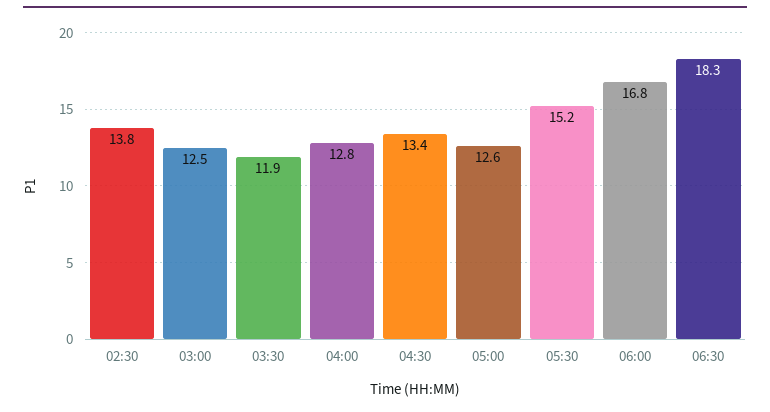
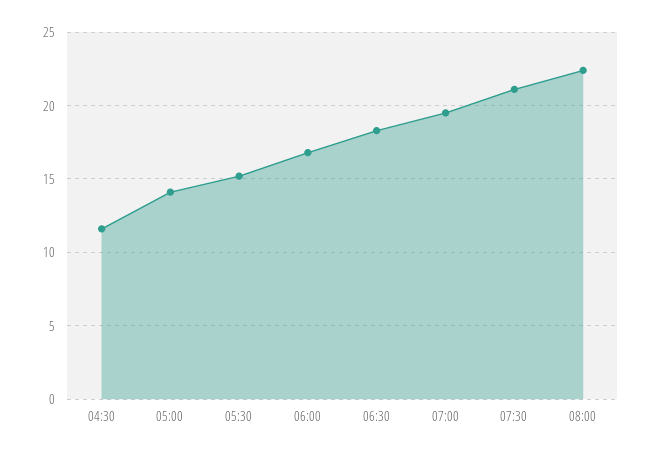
02:30: 13.8 -> none
03:00: 12.5 -> none
03:30: 11.9 -> none
04:00: 12.8 -> none
04:30: 13.4 -> 11.5
05:00: 12.6 -> 14
07:00: none -> 19.5
07:30: none -> 21
08:00: none -> 22.5

